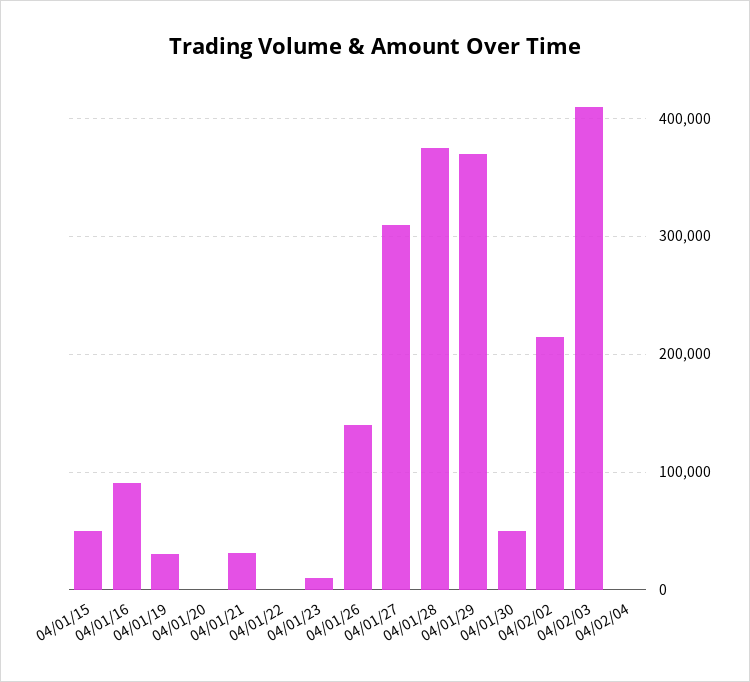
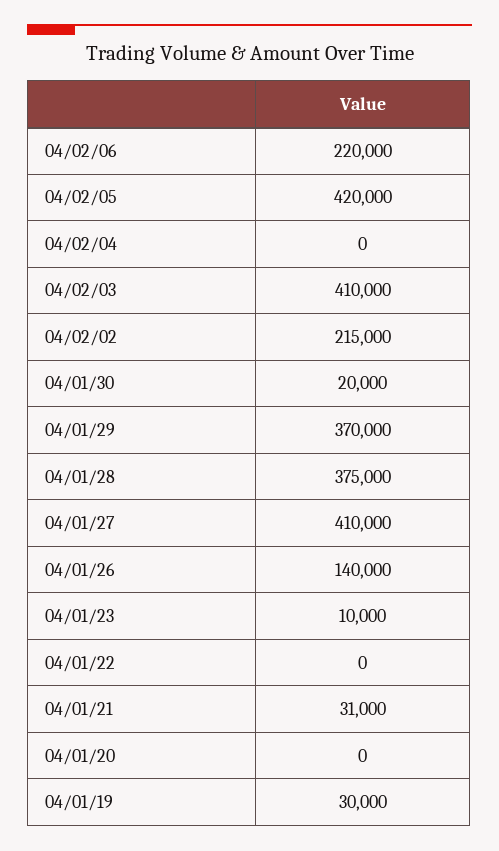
04/01/15: 50000 -> none
04/01/16: 90000 -> none
04/01/27: 310000 -> 410000
04/01/30: 50000 -> 20000
04/02/06: none -> 220000
04/02/05: none -> 420000

